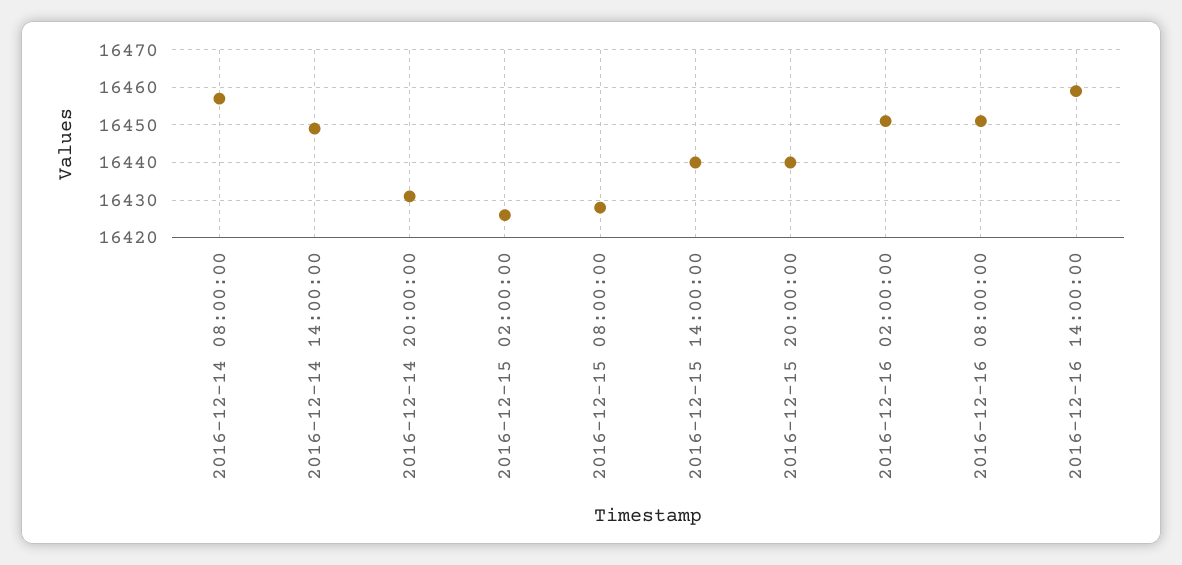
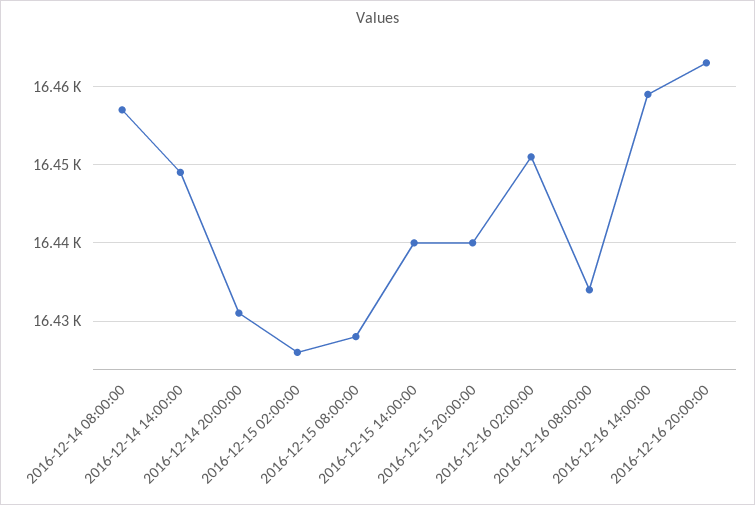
2016-12-16 08:00:00: 16450 -> 16434
2016-12-16 20:00:00: none -> 16463

